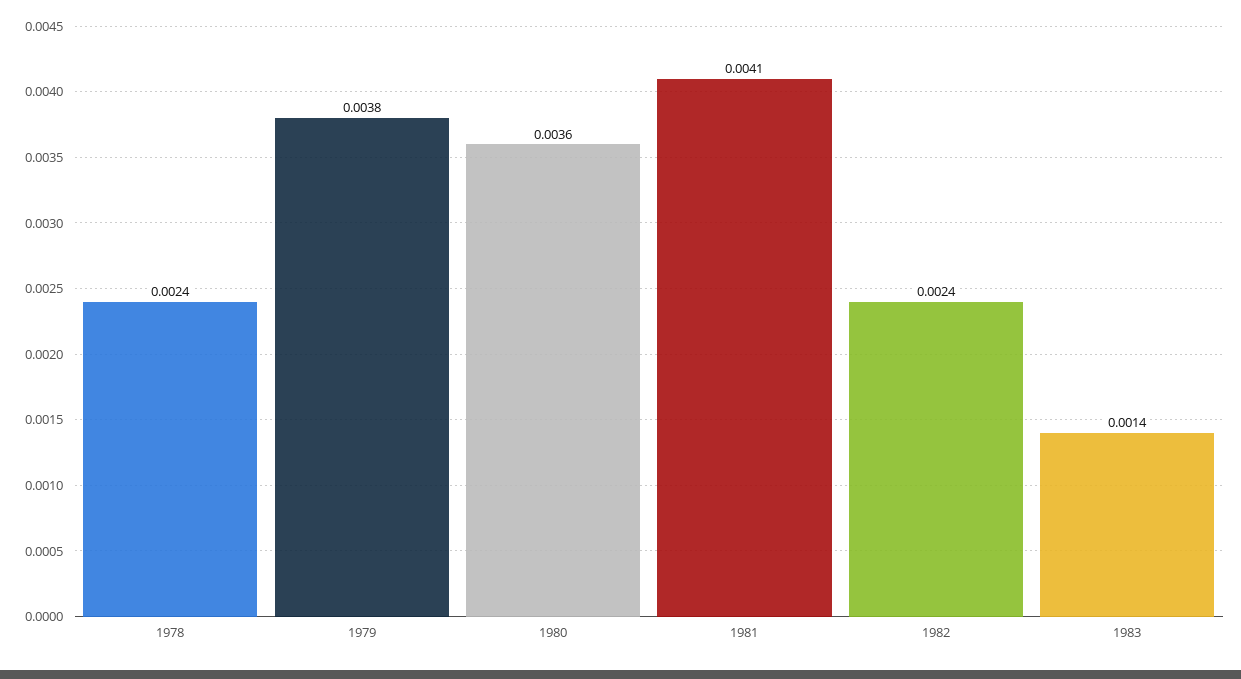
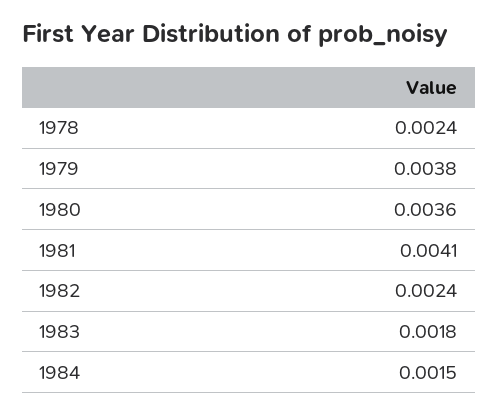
1983: 0.0014 -> 0.0018
1984: none -> 0.0015

